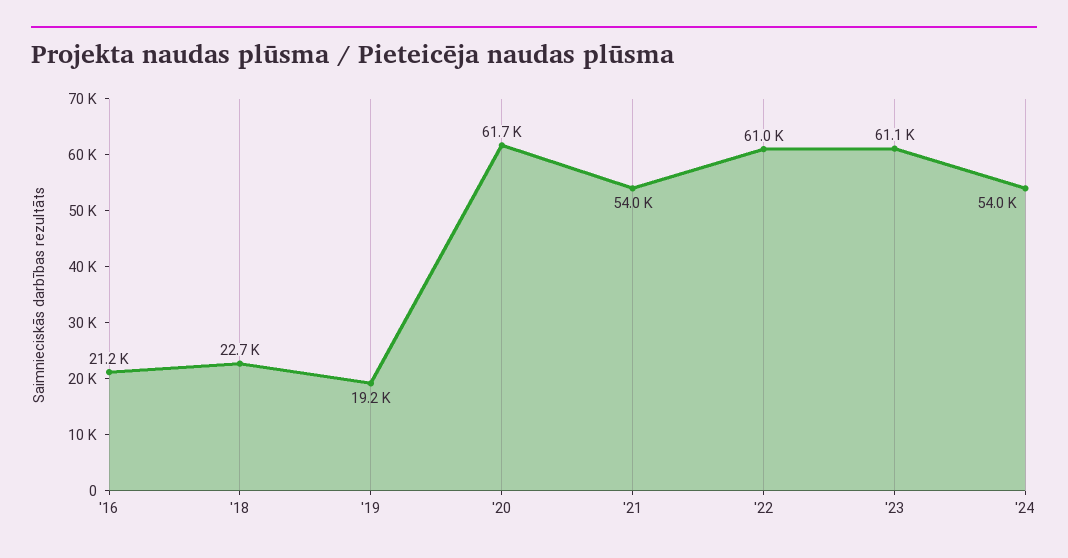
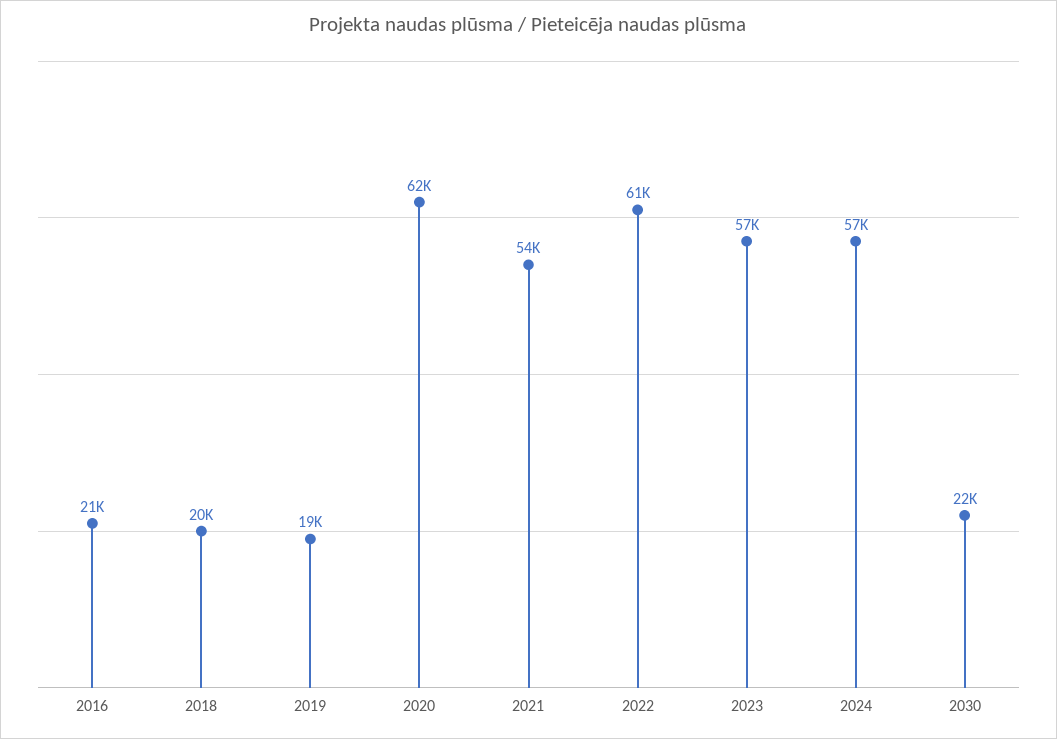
'18: 22700 -> 20000
'23: 61100 -> 57000
'24: 54000 -> 57000
2030: none -> 22000

